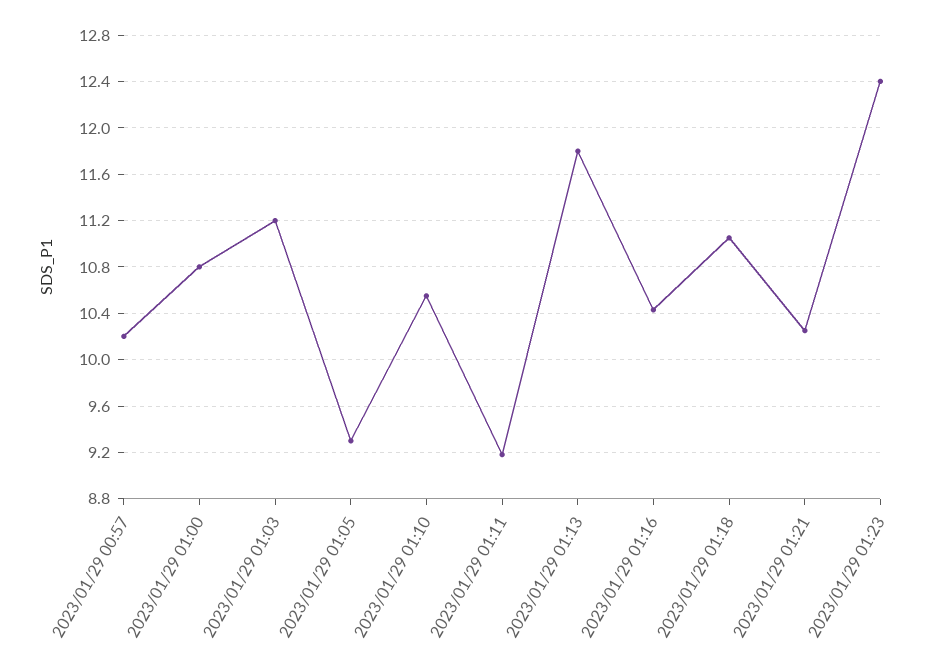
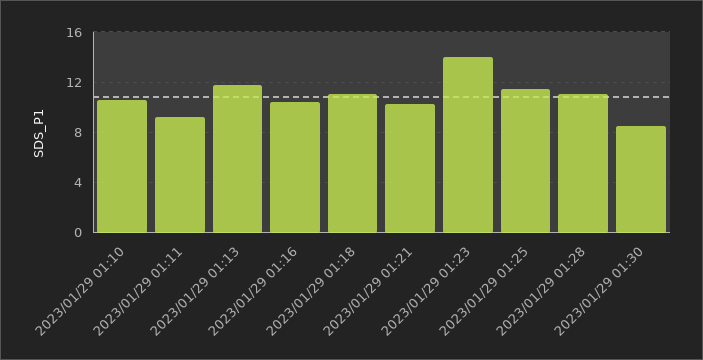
2023/01/29 00:57: 10.2 -> none
2023/01/29 01:00: 10.8 -> none
2023/01/29 01:03: 11.2 -> none
2023/01/29 01:05: 9.3 -> none
2023/01/29 01:23: 12.4 -> 14
2023/01/29 01:25: none -> 11.5
2023/01/29 01:28: none -> 11
2023/01/29 01:30: none -> 8.5

